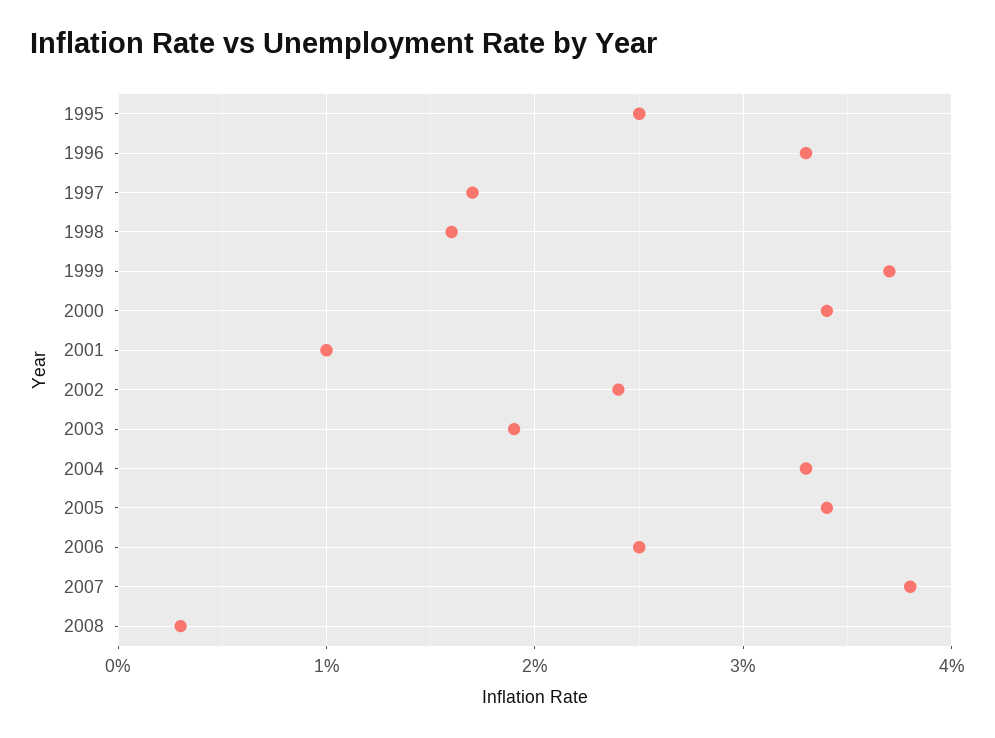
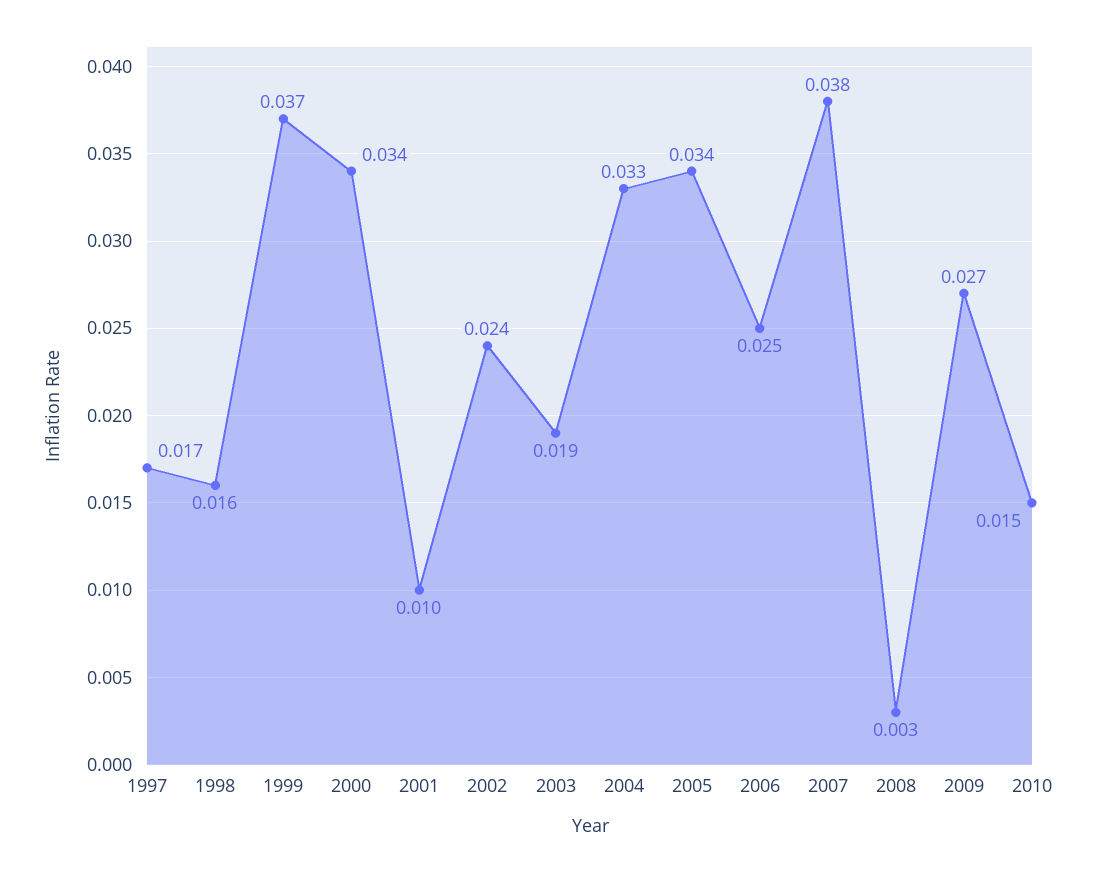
1995: 0.025 -> none
1996: 0.033 -> none
2009: none -> 0.027
2010: none -> 0.015

